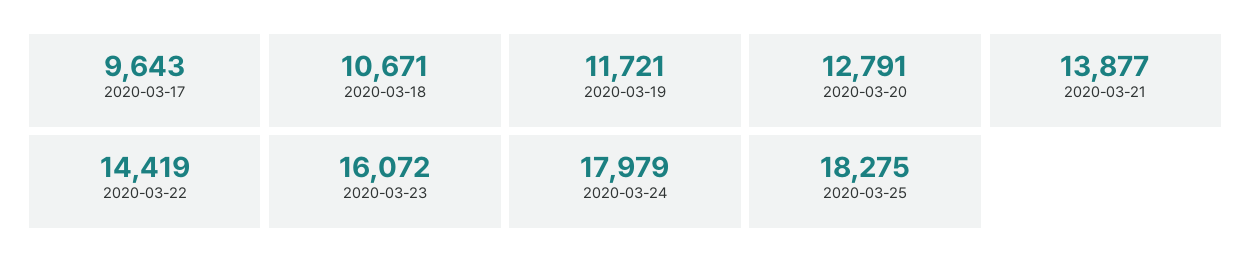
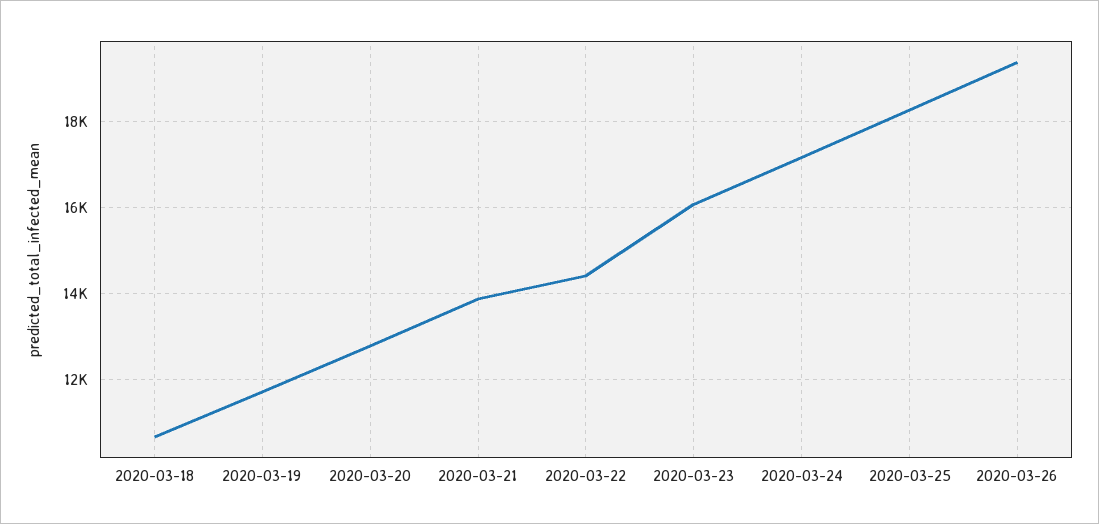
2020-03-17: 9643 -> none
2020-03-24: 17979 -> 17200
2020-03-26: none -> 19400

